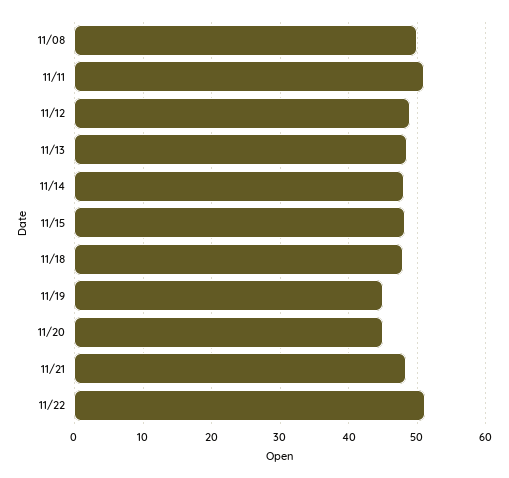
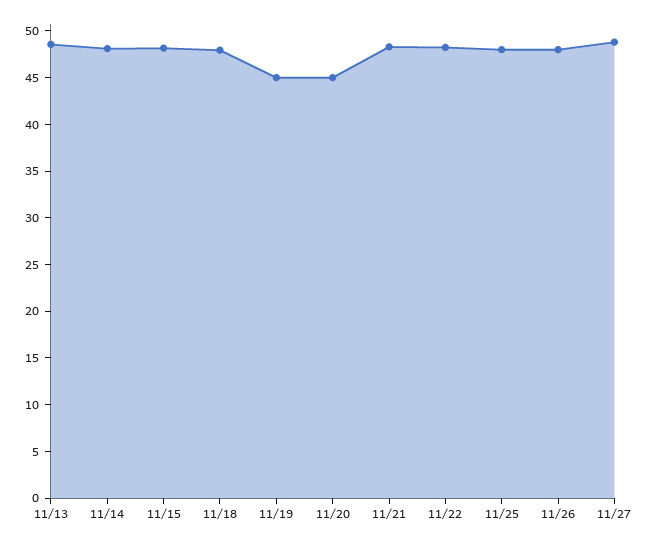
11/08: 50 -> none
11/11: 51 -> none
11/12: 49 -> none
11/22: 51 -> 48
11/25: none -> 48
11/26: none -> 48
11/27: none -> 49

